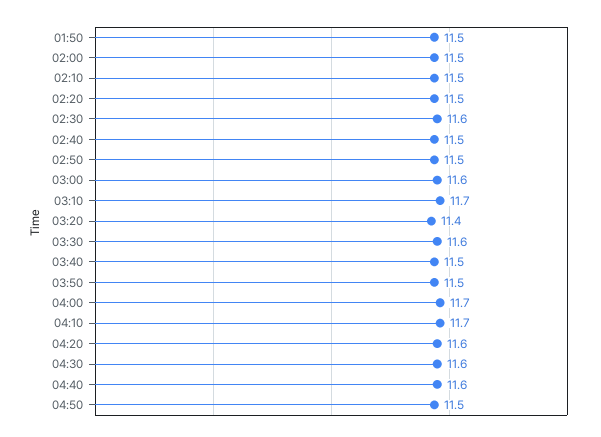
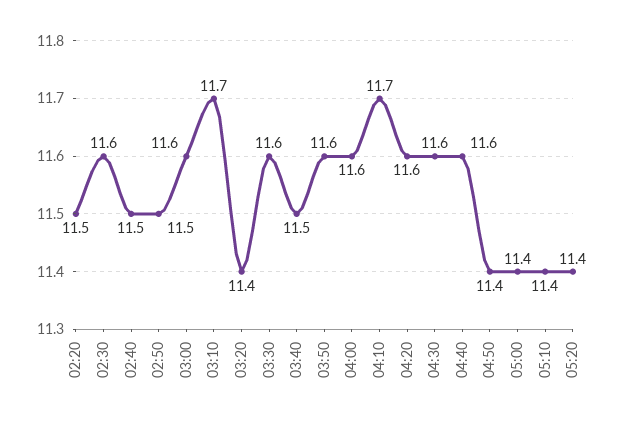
01:50: 11.5 -> none
02:00: 11.5 -> none
02:10: 11.5 -> none
03:50: 11.5 -> 11.6
04:00: 11.7 -> 11.6
04:50: 11.5 -> 11.4
05:00: none -> 11.4
05:10: none -> 11.4
05:20: none -> 11.4

